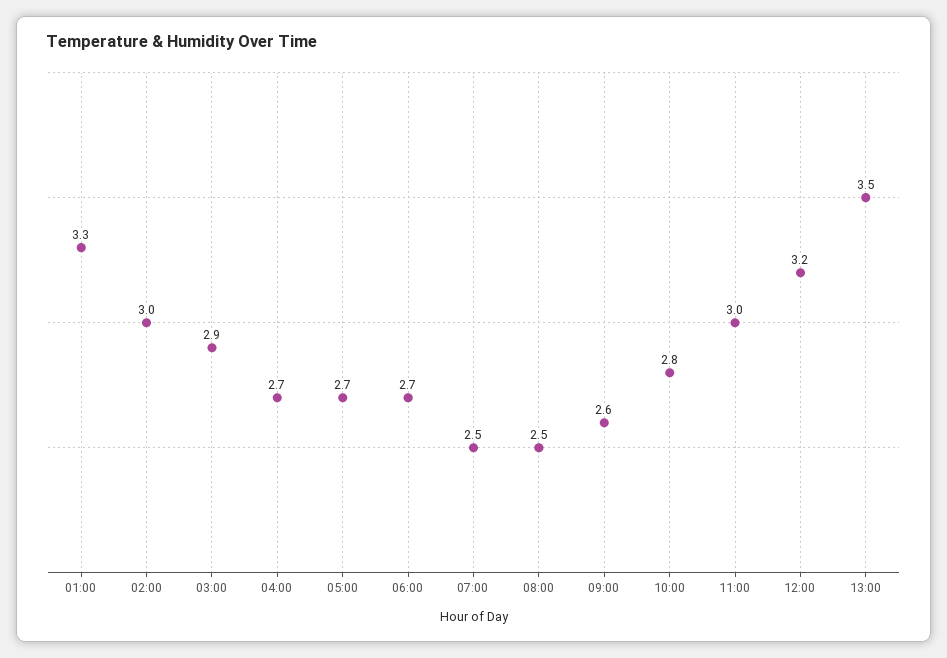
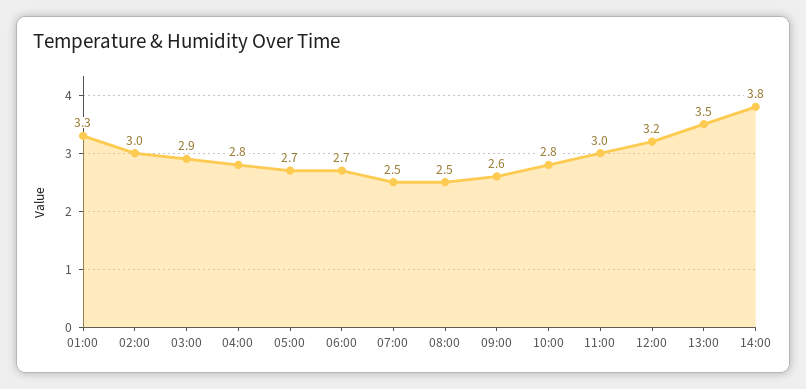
04:00: 2.7 -> 2.8
14:00: none -> 3.8

